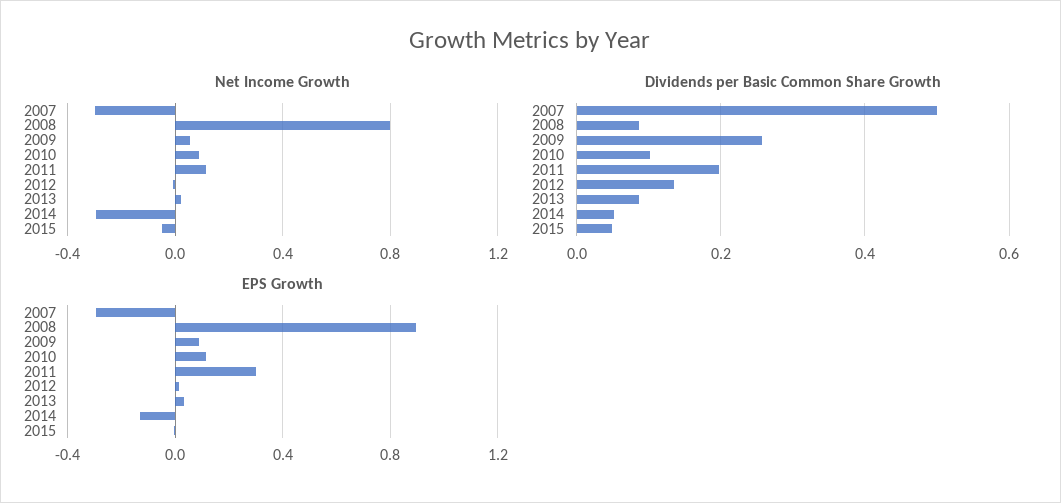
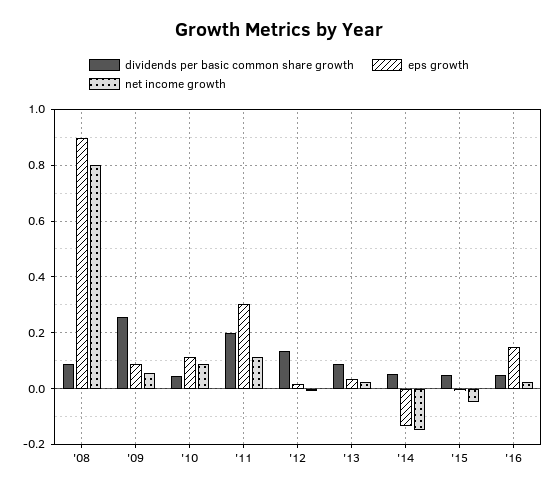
Net Income Growth, 2007: -0.3 -> none
Net Income Growth, 2014: -0.3 -> -0.15
Dividends per Basic Common Share Growth, 2007: 0.5 -> none
Dividends per Basic Common Share Growth, 2010: 0.1 -> 0.05
EPS Growth, 2007: -0.3 -> none
Dividends per Basic Common Share Growth, '16: none -> 0.05
EPS Growth, '16: none -> 0.15
Net Income Growth, '16: none -> 0.025

